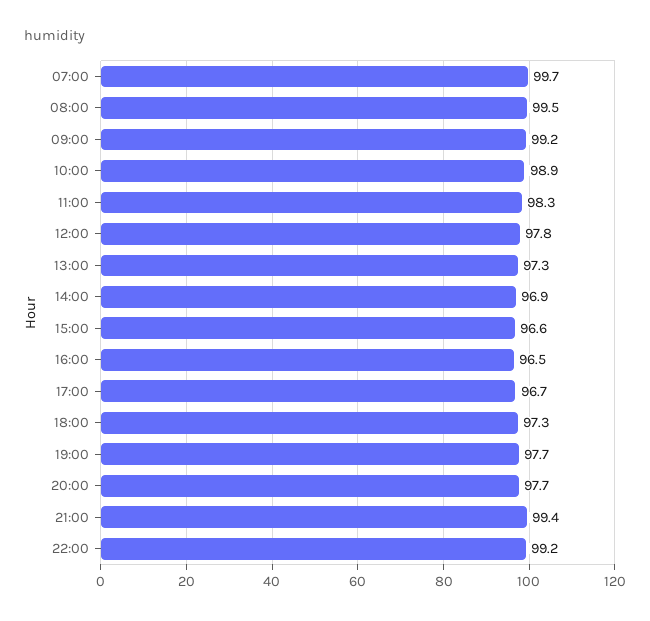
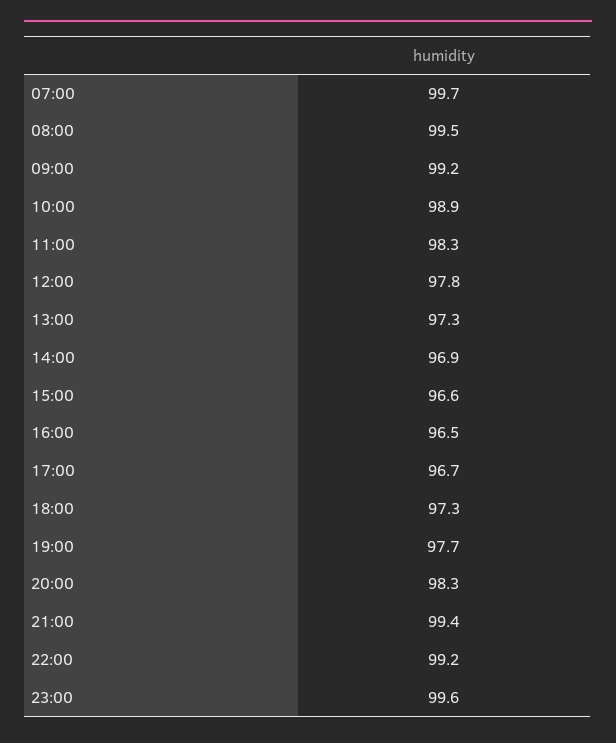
20:00: 97.7 -> 98.3
23:00: none -> 99.6

